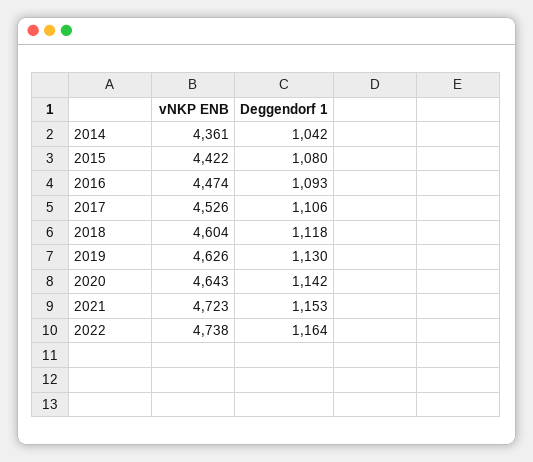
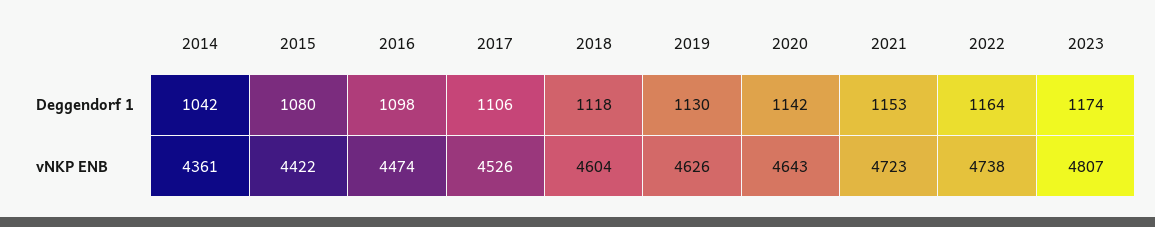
Deggendorf 1, 2016: 1093 -> 1098
Deggendorf 1, 2023: none -> 1174
vNKP ENB, 2023: none -> 4807

